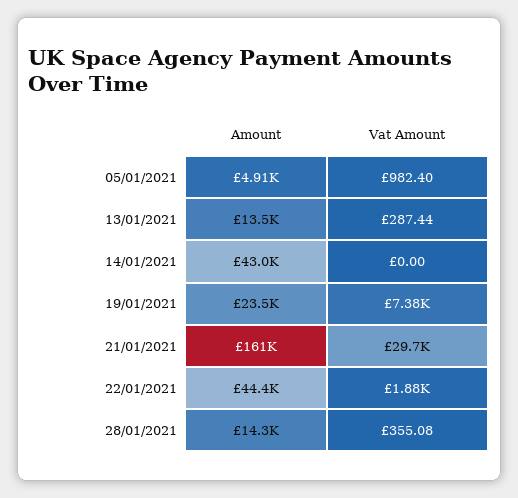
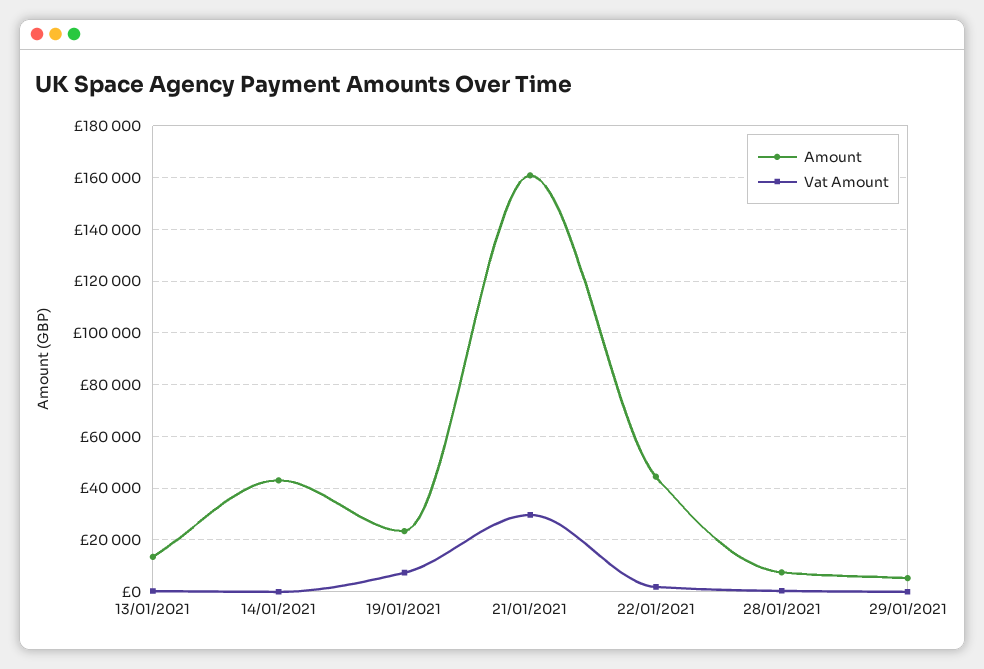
Amount, 05/01/2021: 4910 -> none
Vat Amount, 05/01/2021: 982.4 -> none
Amount, 28/01/2021: 14300 -> 7500
Amount, 29/01/2021: none -> 5000
Vat Amount, 29/01/2021: none -> 0

